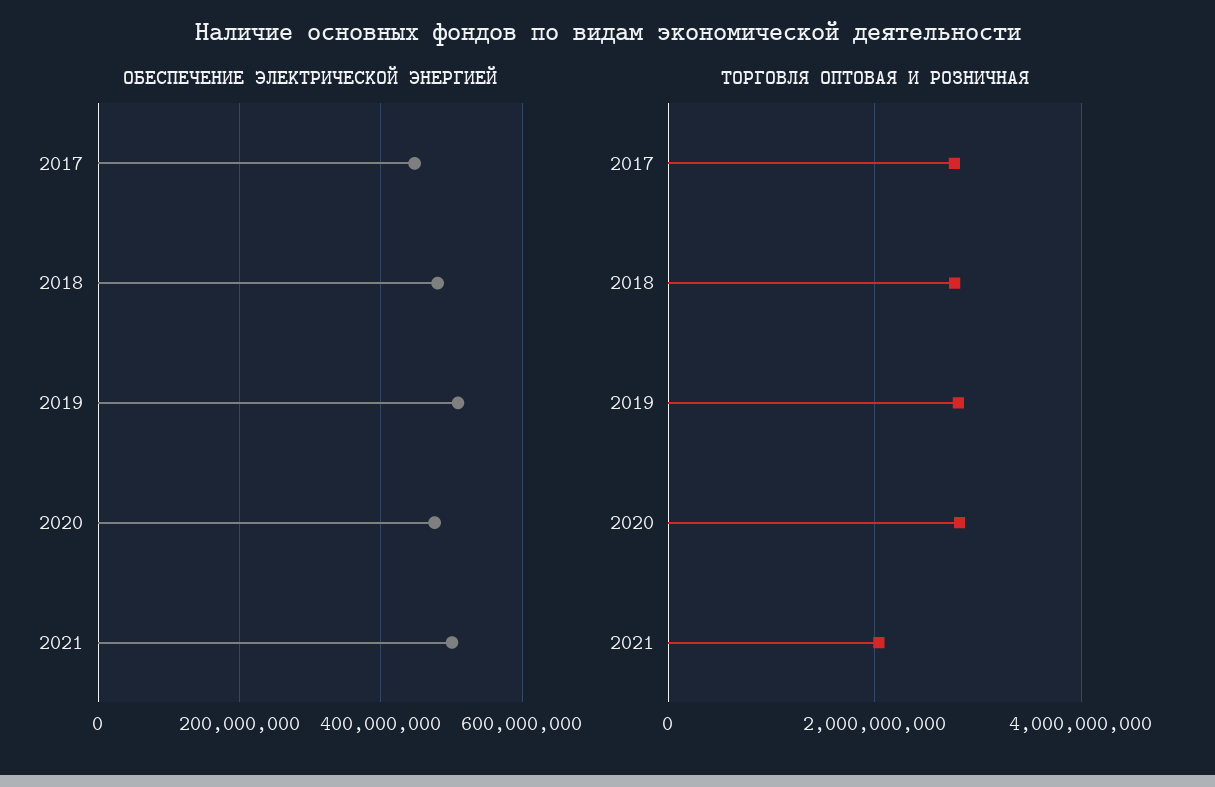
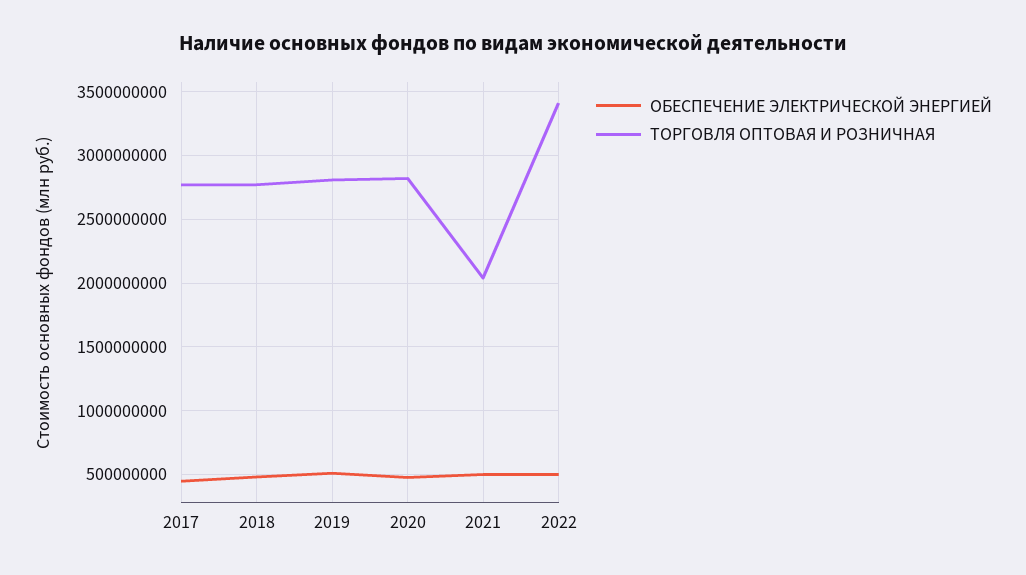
ОБЕСПЕЧЕНИЕ ЭЛЕКТРИЧЕСКОЙ ЭНЕРГИЕЙ, 2022: none -> 500000000
ТОРГОВЛЯ ОПТОВАЯ И РОЗНИЧНАЯ, 2022: none -> 3400000000

